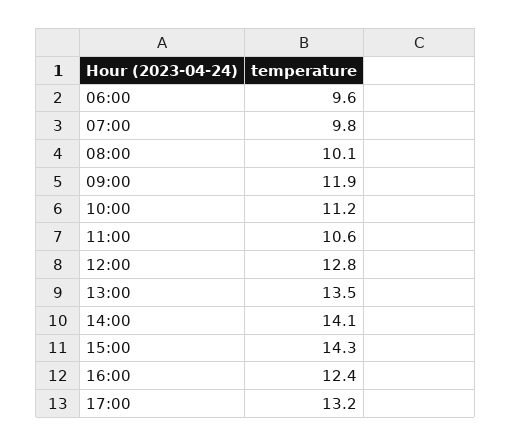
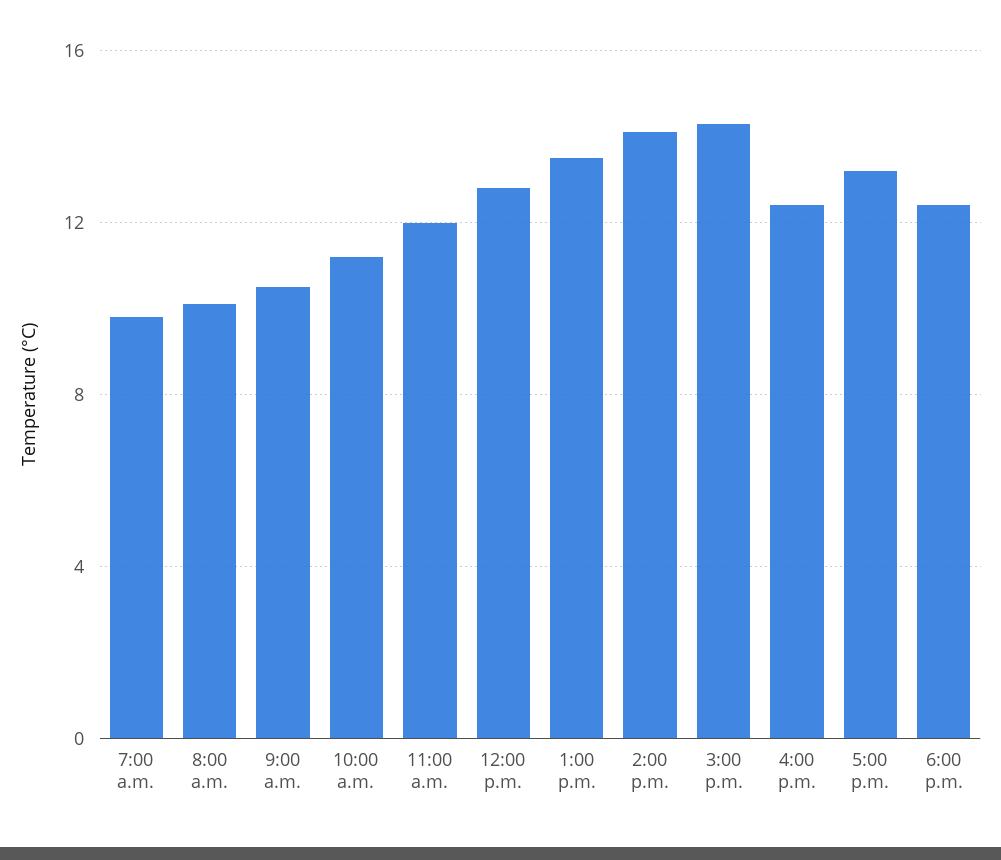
06:00: 9.6 -> none
09:00: 11.9 -> 10.5
11:00: 10.6 -> 12
6:00 p.m.: none -> 12.5

